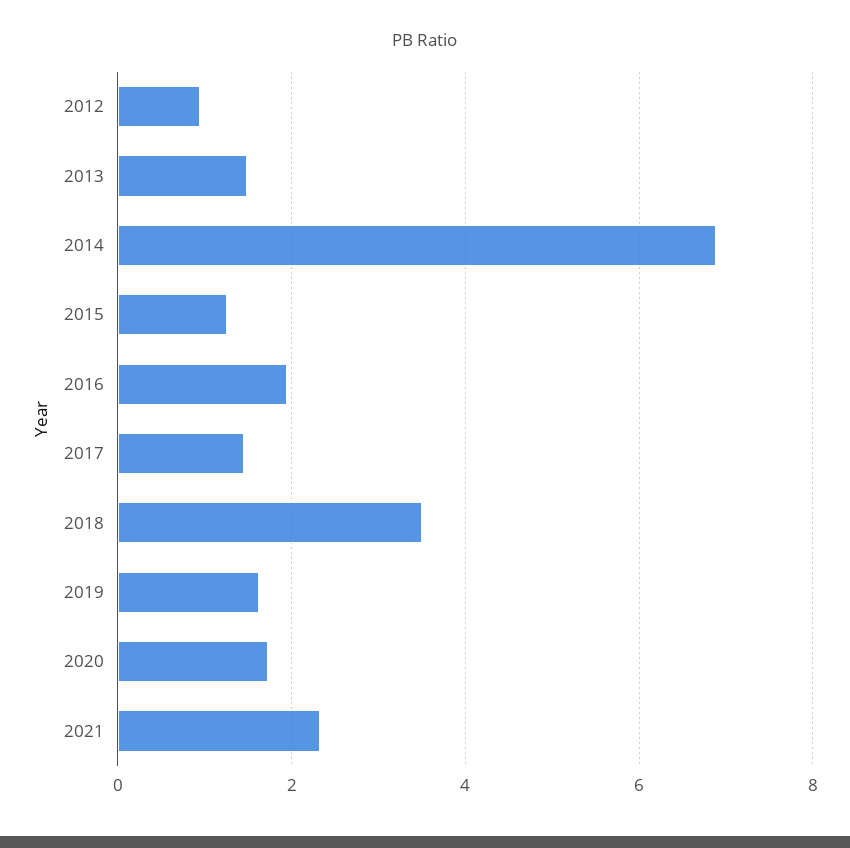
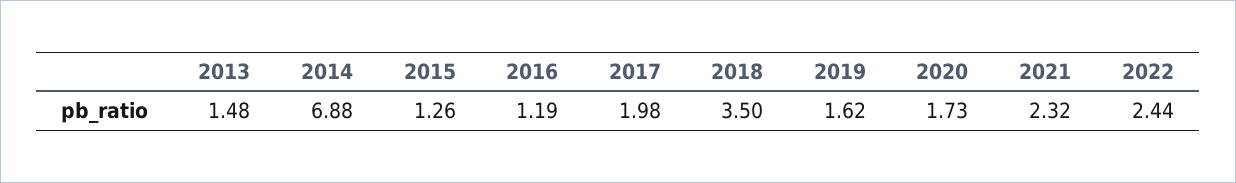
2012: 1 -> none
2016: 2 -> 1.19
2017: 1.4 -> 1.98
2022: none -> 2.44

